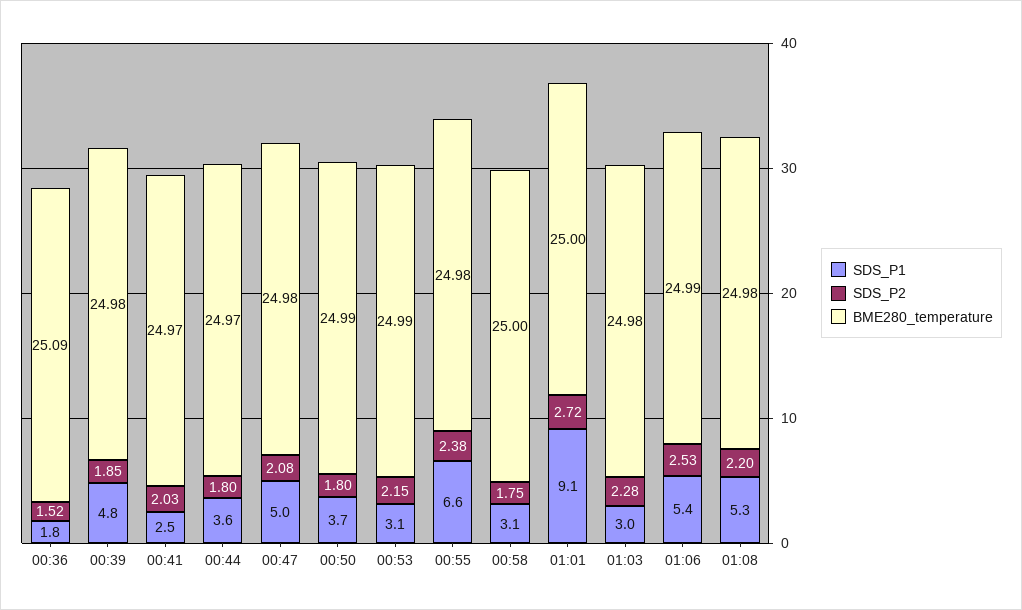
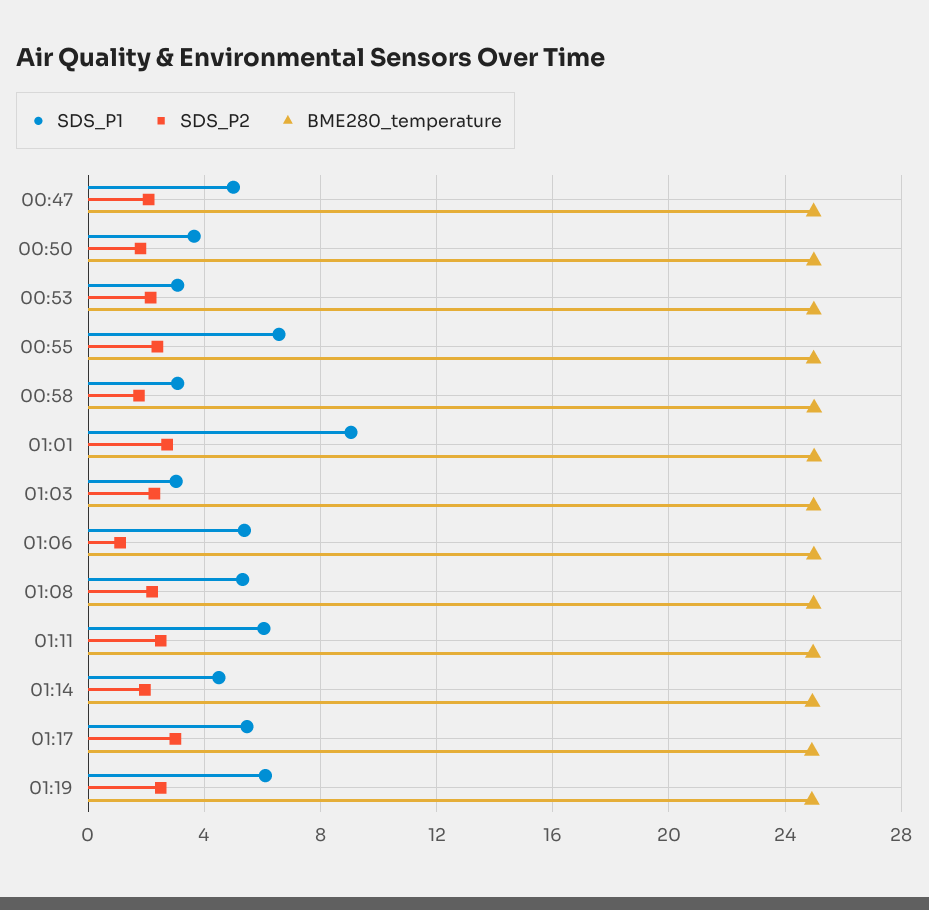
SDS_P1, 00:36: 1.8 -> none
SDS_P2, 00:36: 1.52 -> none
BME280_temperature, 00:36: 25.09 -> none
SDS_P1, 00:39: 4.8 -> none
SDS_P2, 00:39: 1.85 -> none
BME280_temperature, 00:39: 24.98 -> none
SDS_P1, 00:41: 2.5 -> none
SDS_P2, 00:41: 2.03 -> none
BME280_temperature, 00:41: 24.97 -> none
SDS_P1, 00:44: 3.6 -> none
SDS_P2, 00:44: 1.8 -> none
BME280_temperature, 00:44: 24.97 -> none
SDS_P2, 01:06: 2.53 -> 1
SDS_P1, 01:11: none -> 6
SDS_P2, 01:11: none -> 2.5
BME280_temperature, 01:11: none -> 25
SDS_P1, 01:14: none -> 4.5
SDS_P2, 01:14: none -> 2
BME280_temperature, 01:14: none -> 25
SDS_P1, 01:17: none -> 5.5
SDS_P2, 01:17: none -> 3
BME280_temperature, 01:17: none -> 25
SDS_P1, 01:19: none -> 6
SDS_P2, 01:19: none -> 2.5
BME280_temperature, 01:19: none -> 25

